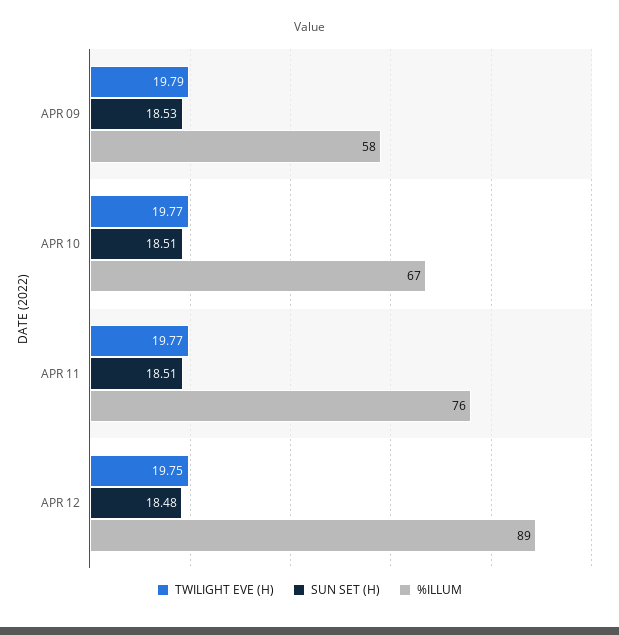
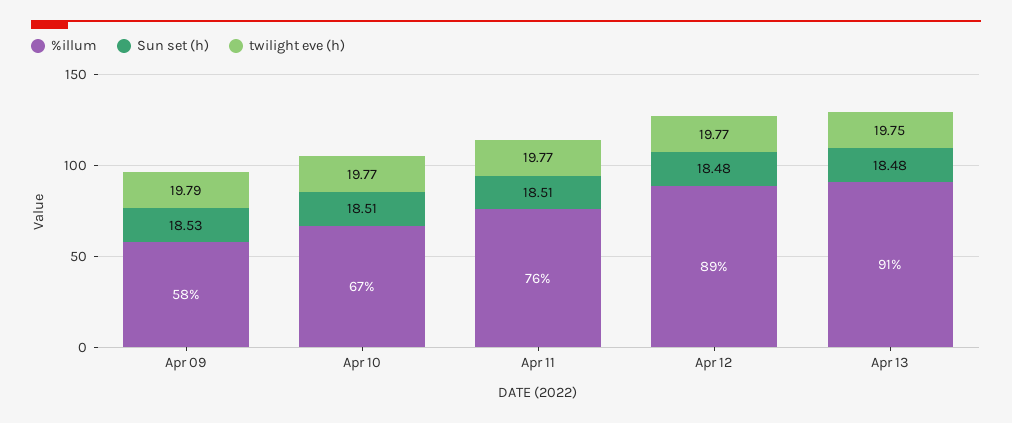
TWILIGHT EVE (H), APR 12: 19.75 -> 19.77
%ILLUM, Apr 13: none -> 91
SUN SET (H), Apr 13: none -> 18.48
TWILIGHT EVE (H), Apr 13: none -> 19.75

